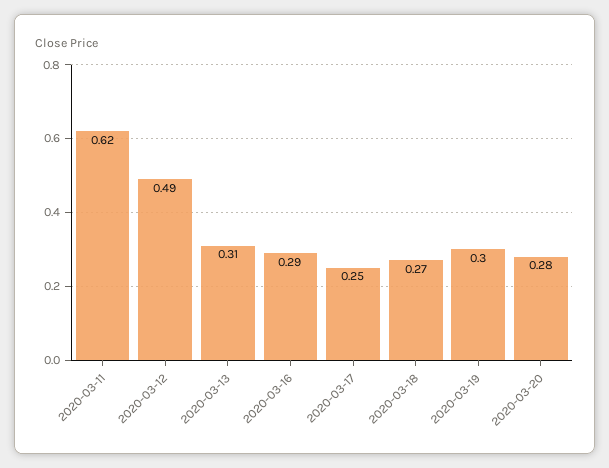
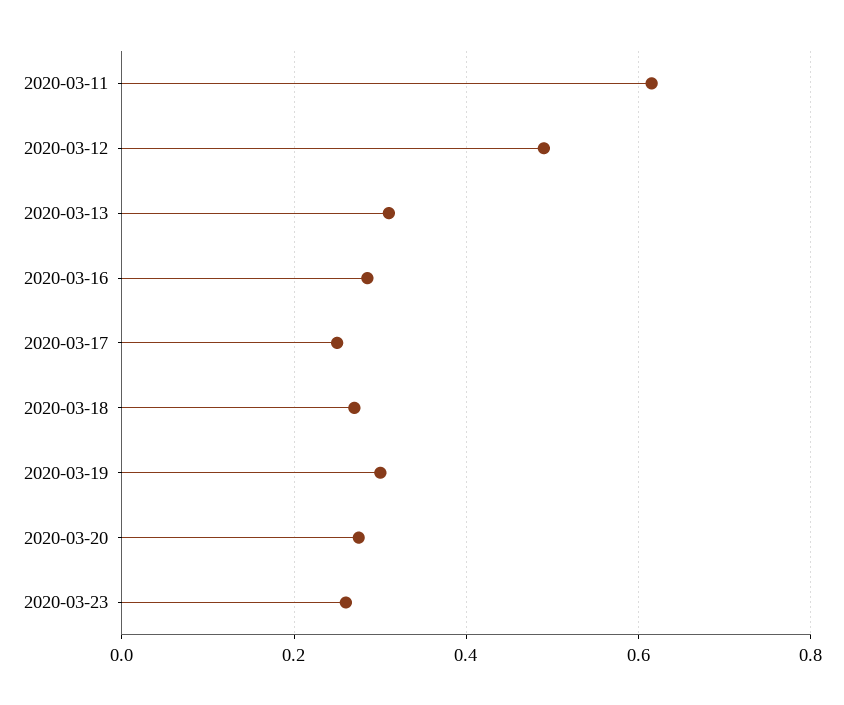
2020-03-23: none -> 0.26

